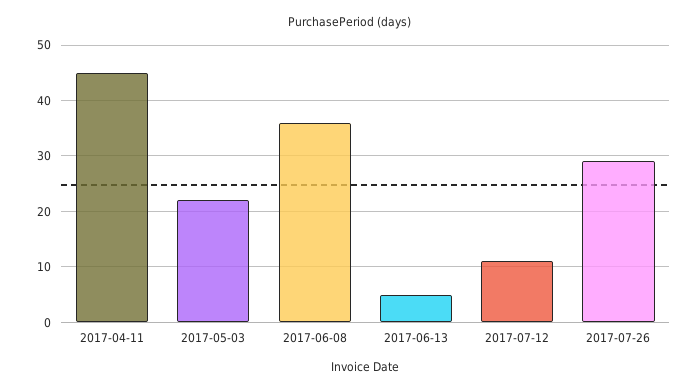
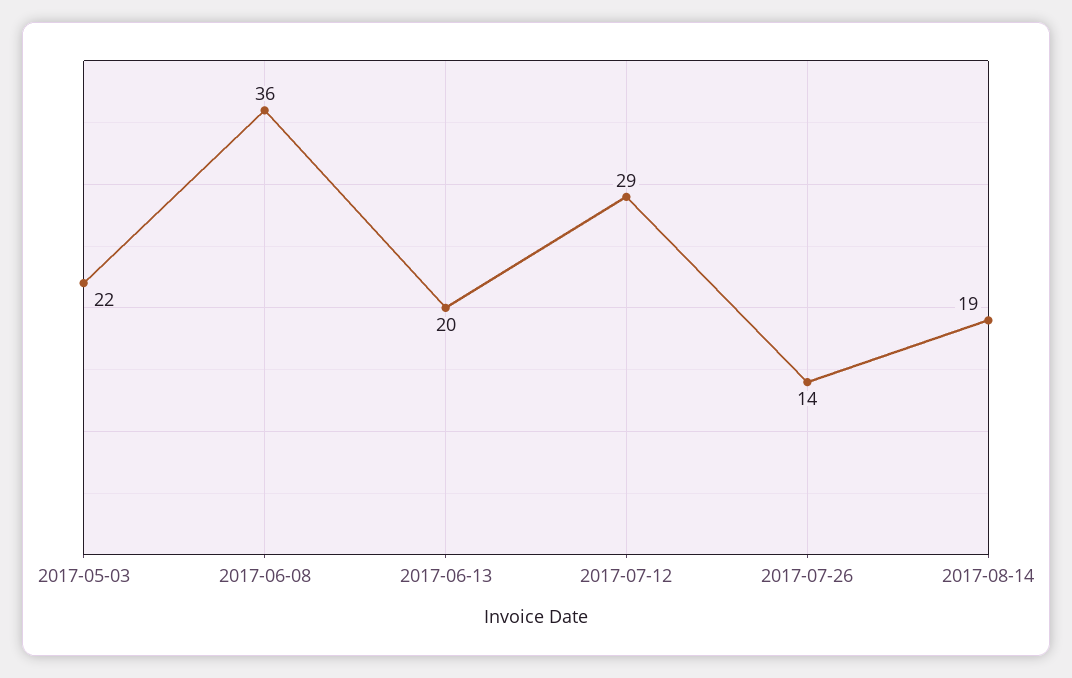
2017-04-11: 45 -> none
2017-06-13: 5 -> 20
2017-07-12: 10 -> 29
2017-07-26: 30 -> 14
2017-08-14: none -> 19

